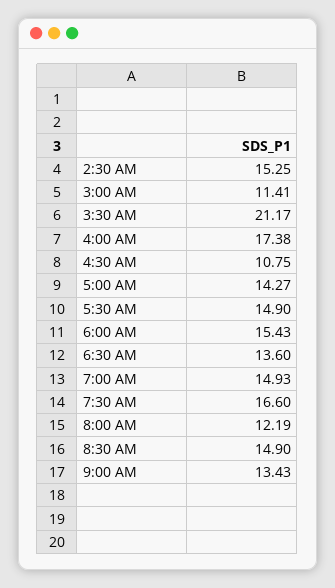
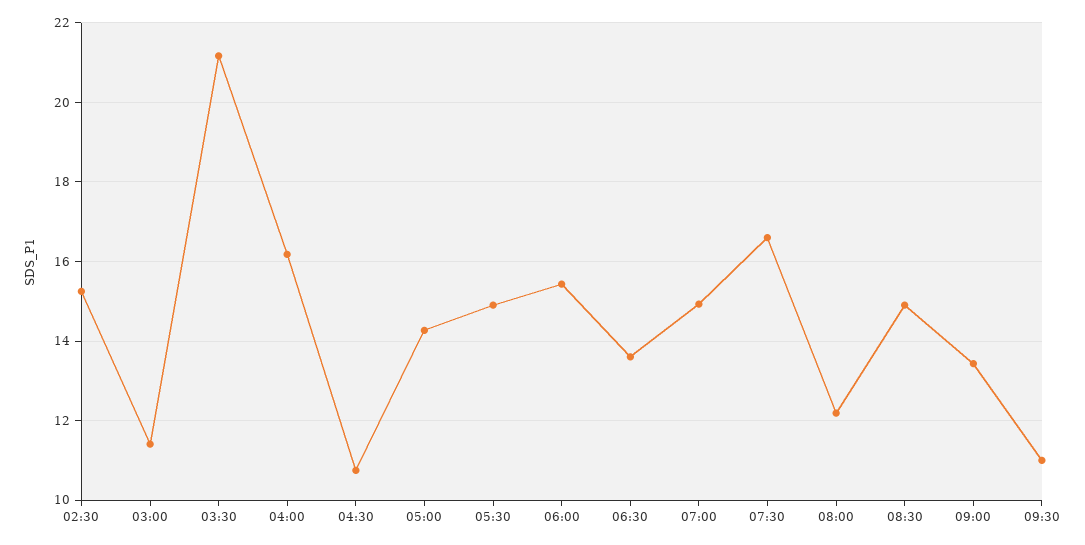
4:00 AM: 17.38 -> 16.2
09:30: none -> 11

